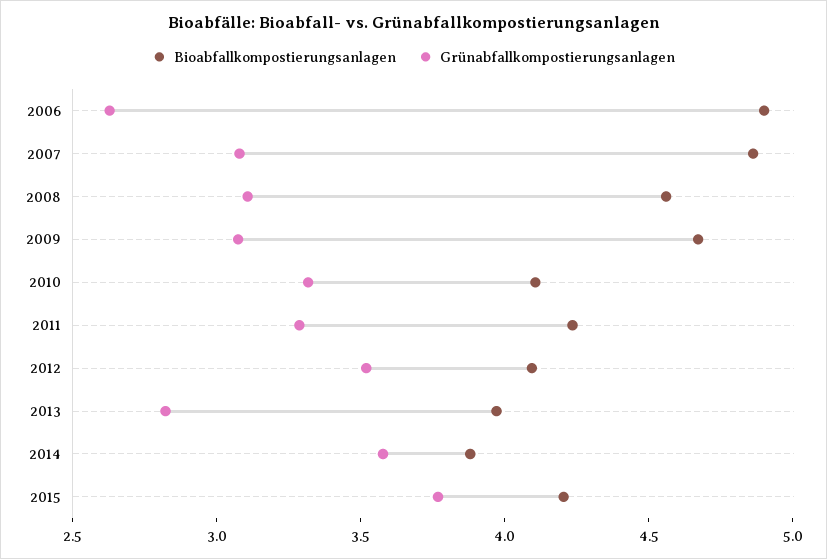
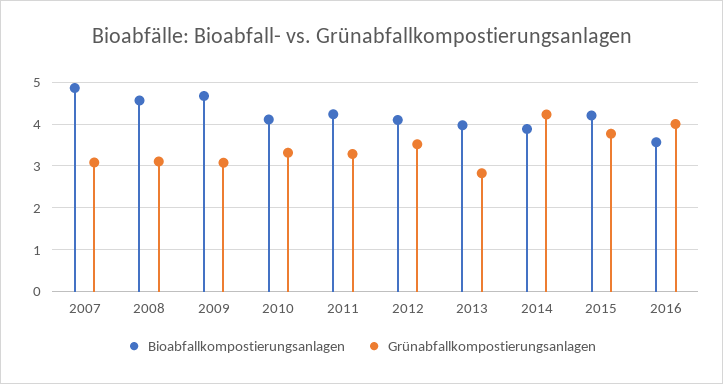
Bioabfallkompostierungsanlagen, 2006: 4.9 -> none
Grünabfallkompostierungsanlagen, 2006: 2.6 -> none
Grünabfallkompostierungsanlagen, 2014: 3.6 -> 4.2
Bioabfallkompostierungsanlagen, 2016: none -> 3.6
Grünabfallkompostierungsanlagen, 2016: none -> 4

